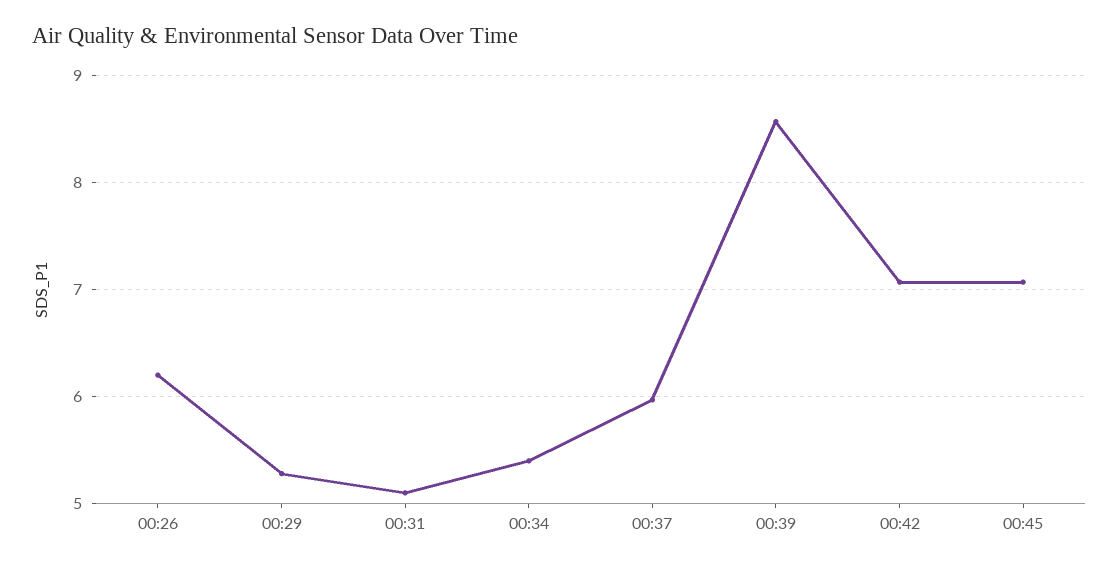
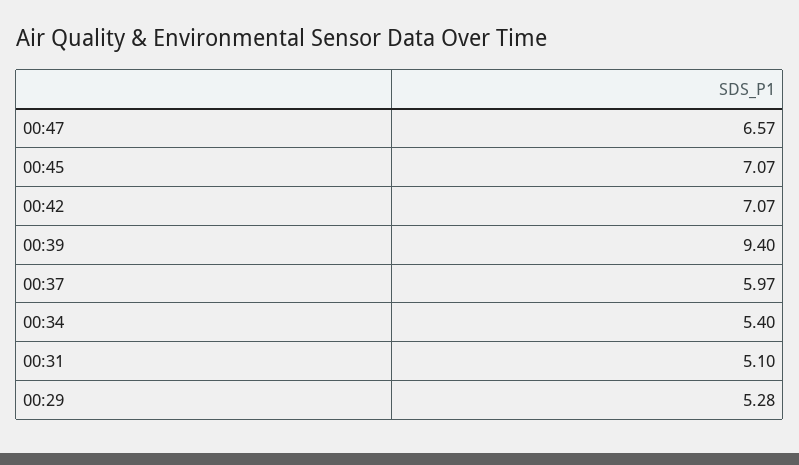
00:26: 6.2 -> none
00:39: 8.6 -> 9.4
00:47: none -> 6.57

